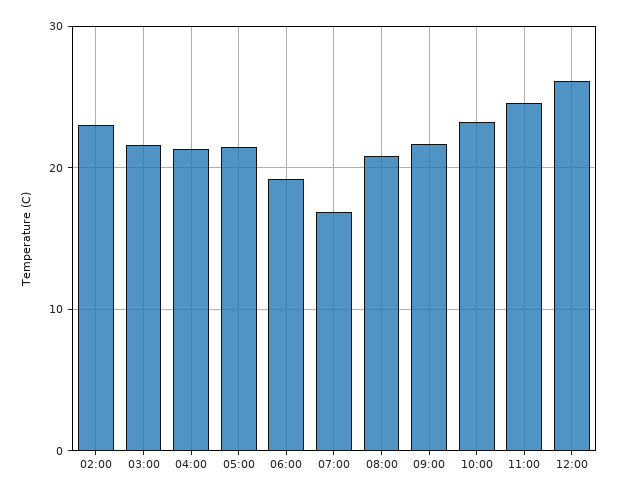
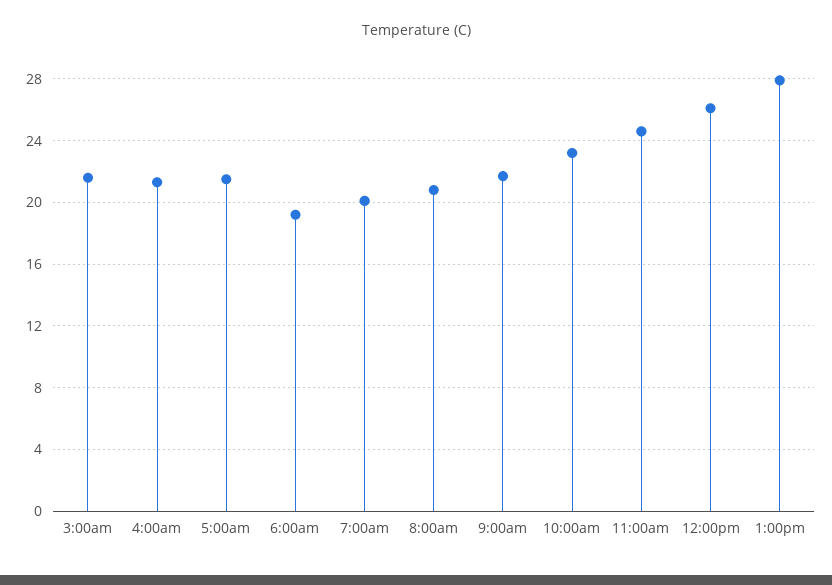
02:00: 23 -> none
07:00: 17 -> 20
1:00pm: none -> 28

